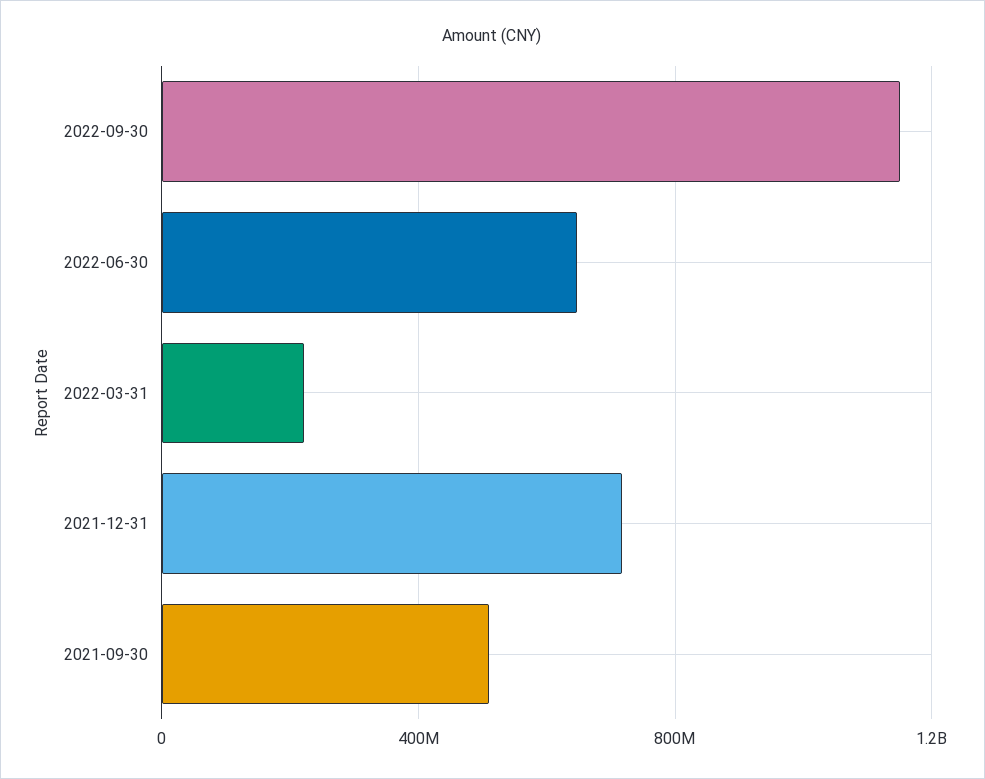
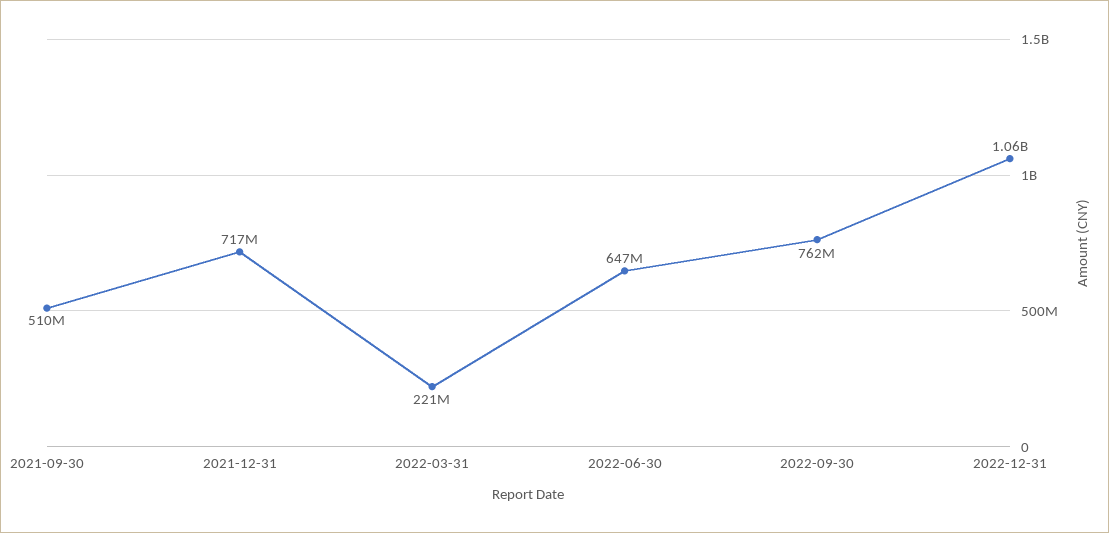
2022-09-30: 1150000000 -> 762000000
2022-12-31: none -> 1060000000

